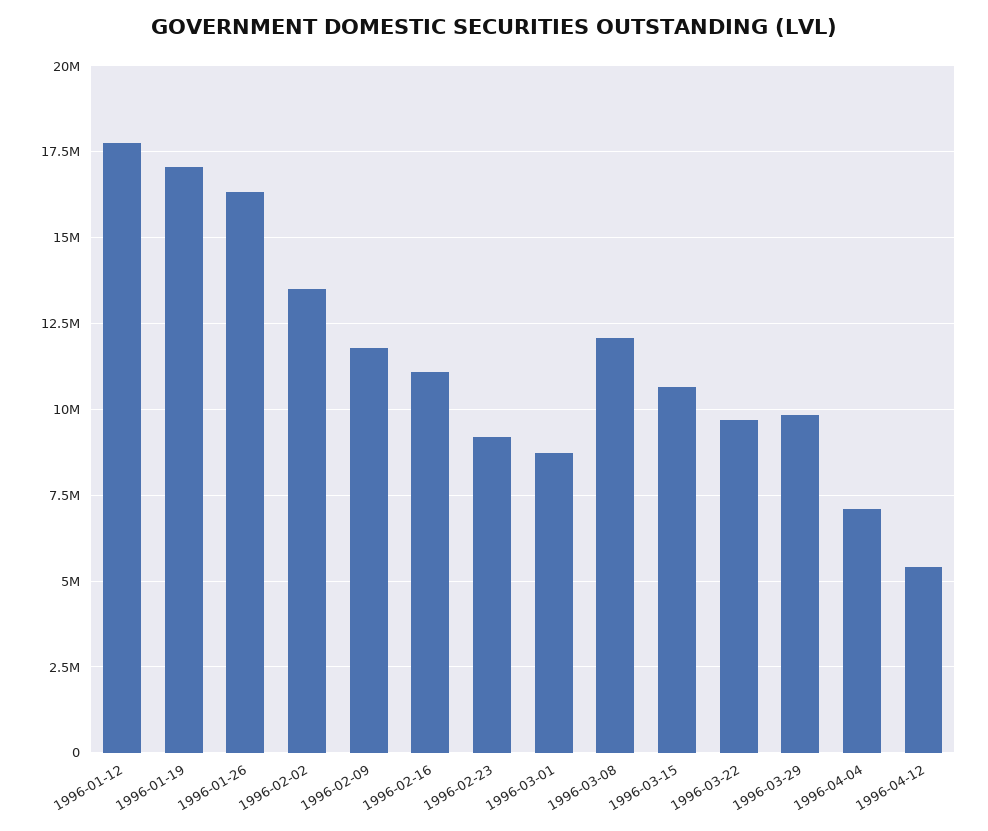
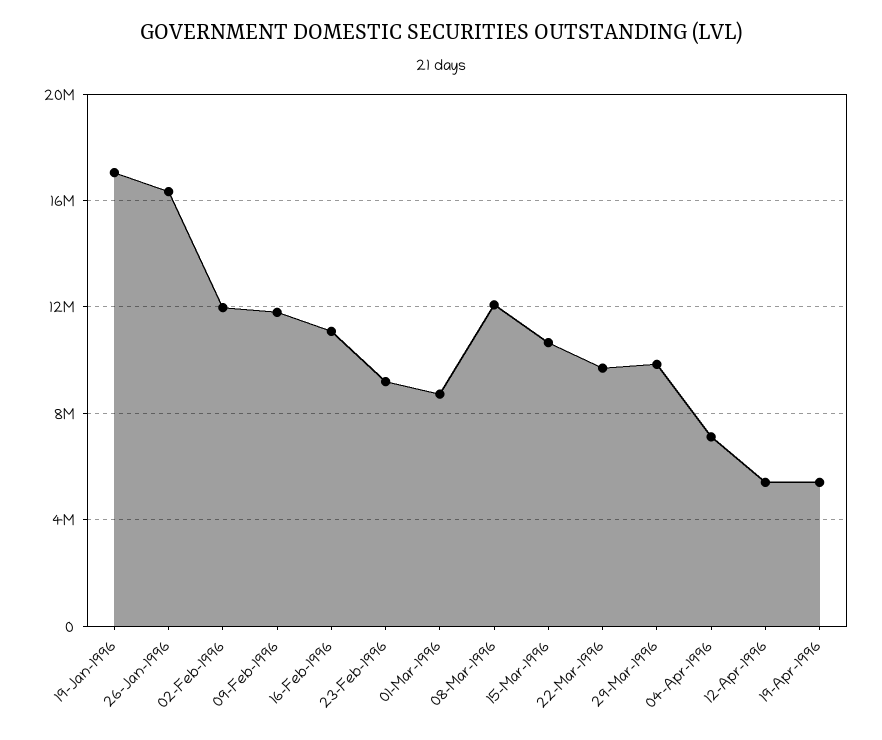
1996-01-12: 17750000 -> none
1996-02-02: 13500000 -> 12000000
19-Apr-1996: none -> 5500000

